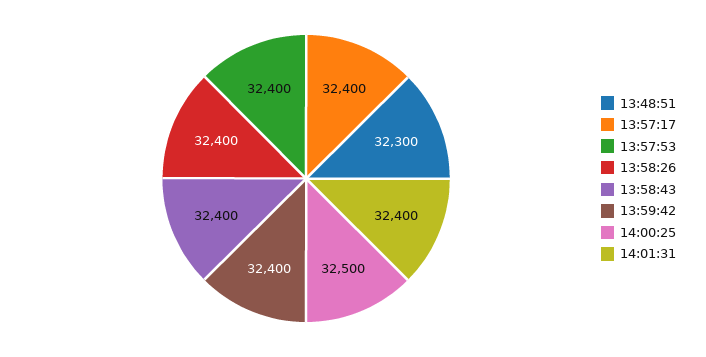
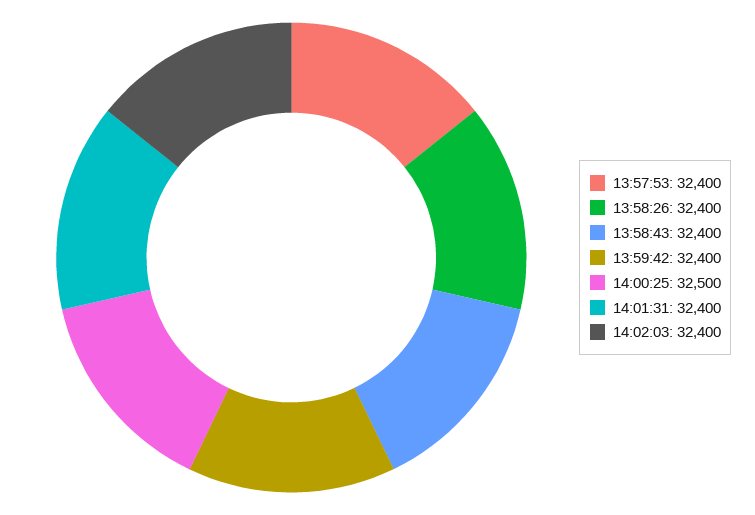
13:48:51: 32300 -> none
13:57:17: 32400 -> none
14:02:03: none -> 32400

